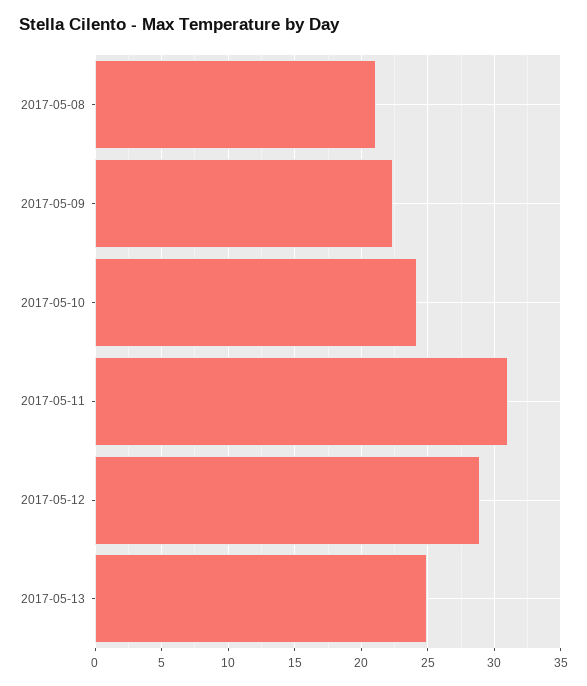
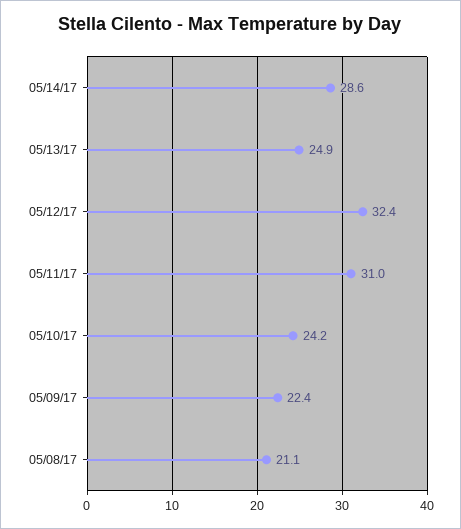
2017-05-12: 29 -> 32.4
05/14/17: none -> 28.6

